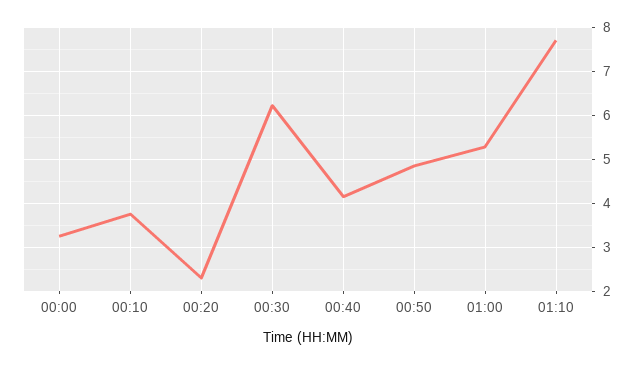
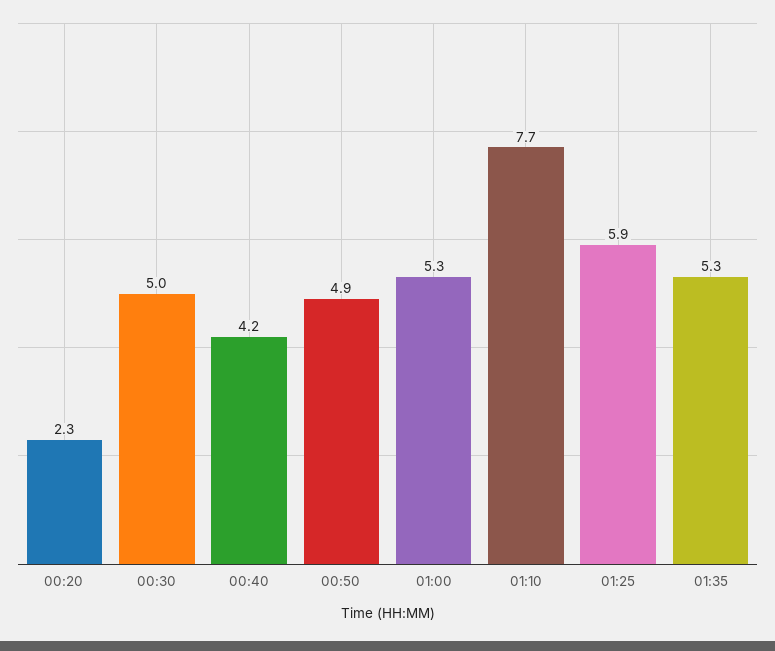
00:00: 3.2 -> none
00:10: 3.8 -> none
00:30: 6.2 -> 5
01:25: none -> 5.9
01:35: none -> 5.3

